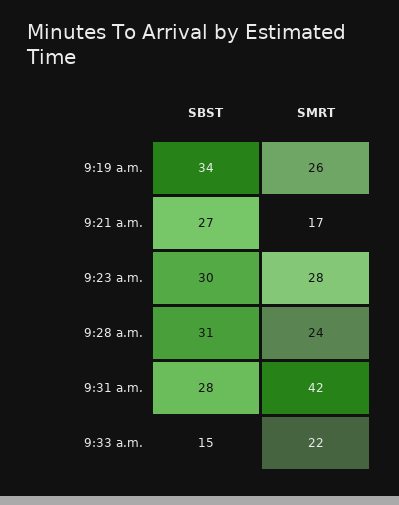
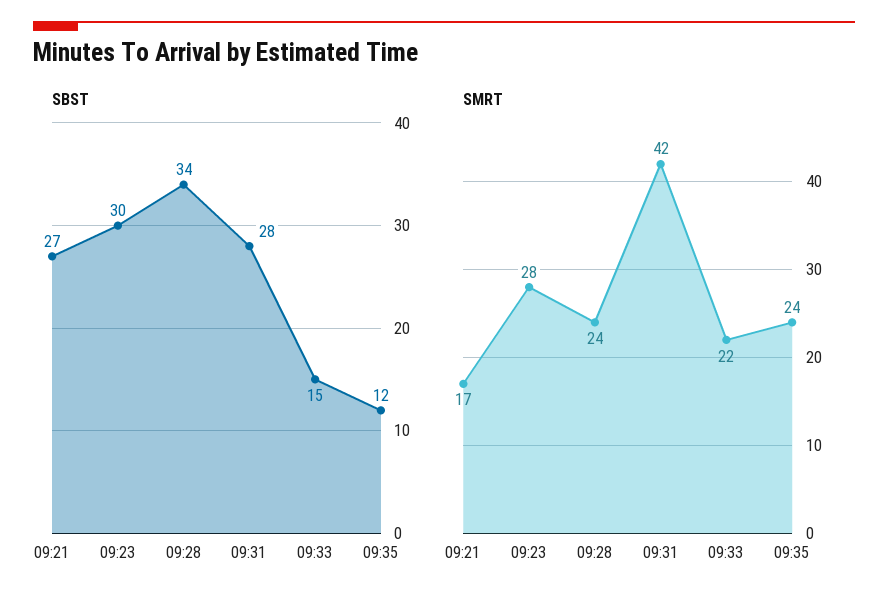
SBST, 9:19 a.m.: 34 -> none
SMRT, 9:19 a.m.: 26 -> none
SBST, 9:28 a.m.: 31 -> 34
SBST, 09:35: none -> 12
SMRT, 09:35: none -> 24

